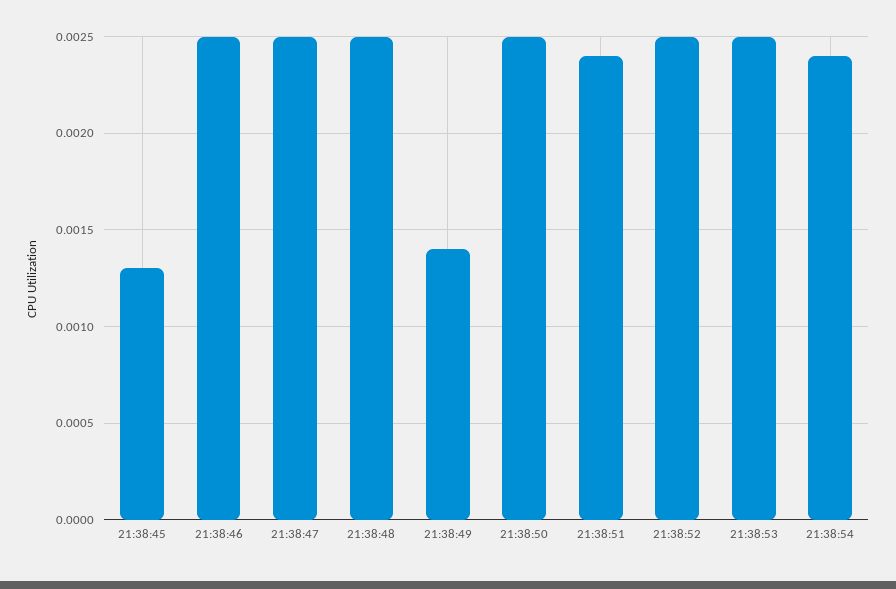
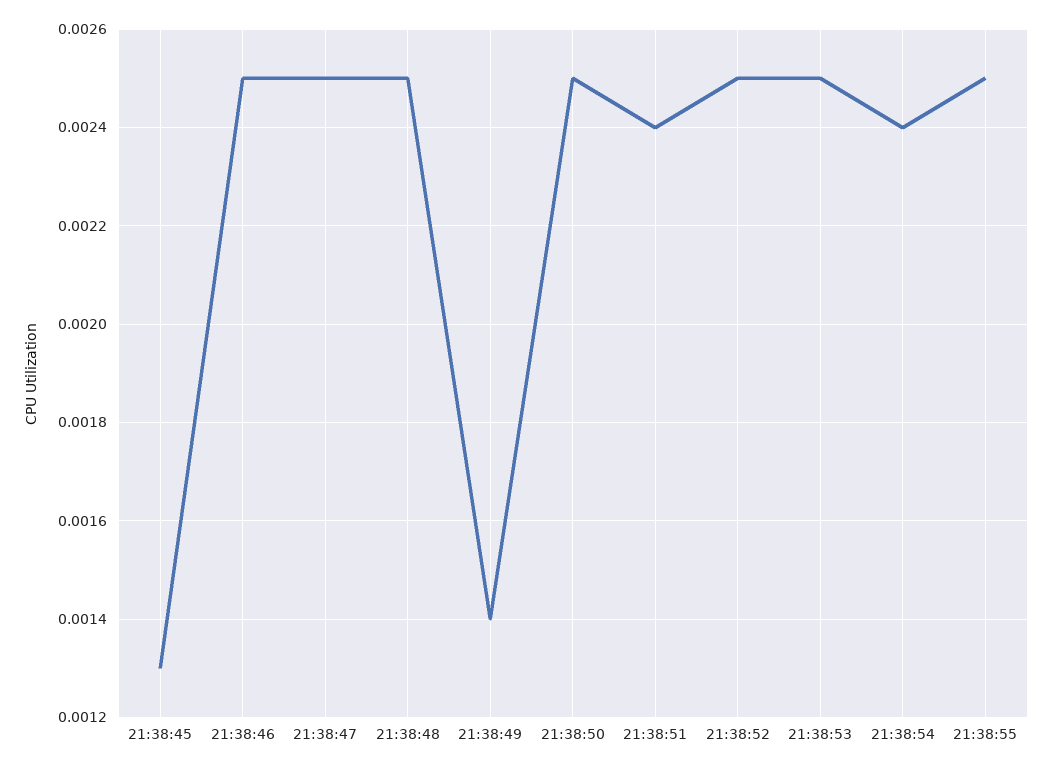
21:38:55: none -> 0.0025

